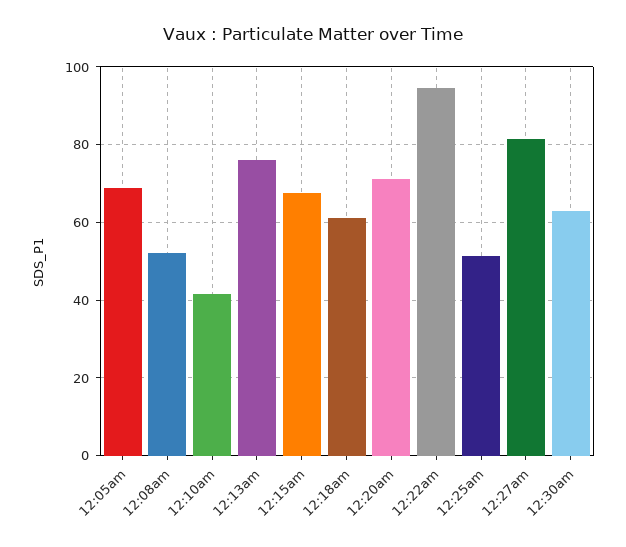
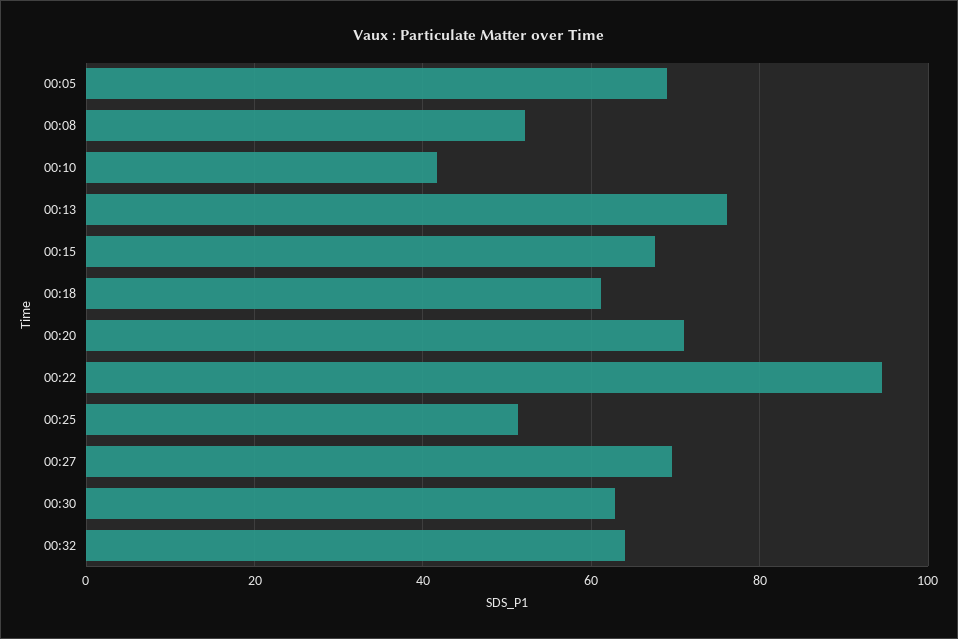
12:27am: 82 -> 70
00:32: none -> 64

